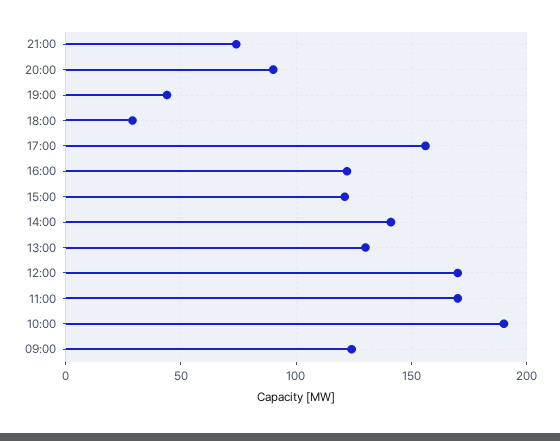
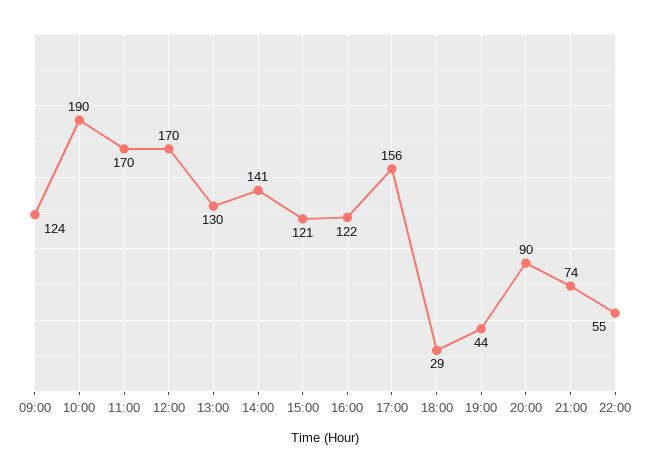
22:00: none -> 55

